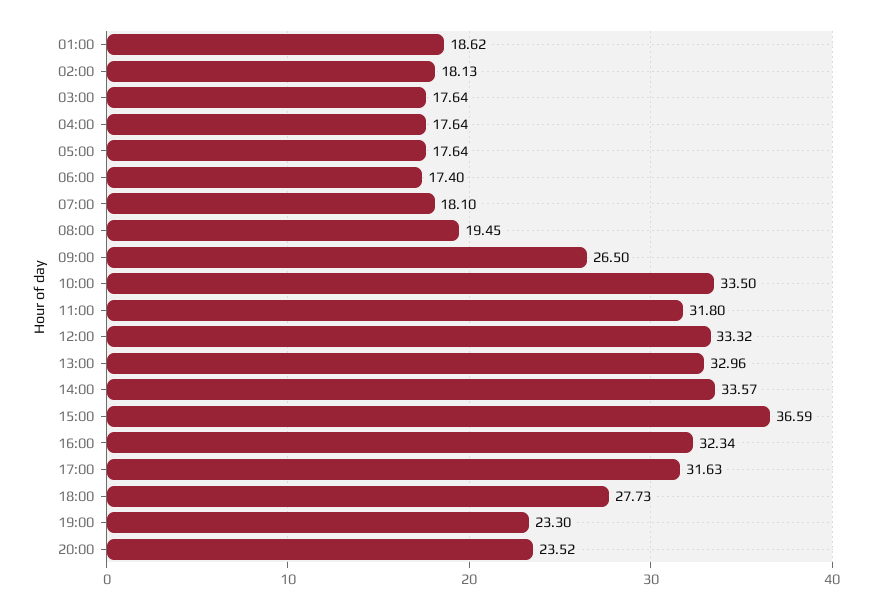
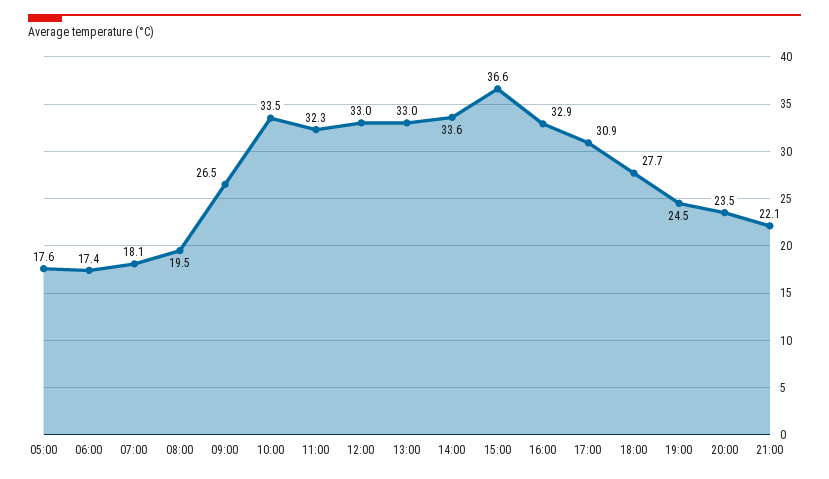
01:00: 18.62 -> none
02:00: 18.13 -> none
03:00: 17.64 -> none
04:00: 17.64 -> none
11:00: 31.8 -> 32.3
12:00: 33.32 -> 33
16:00: 32.34 -> 32.9
17:00: 31.63 -> 30.9
19:00: 23.3 -> 24.5
21:00: none -> 22.1

